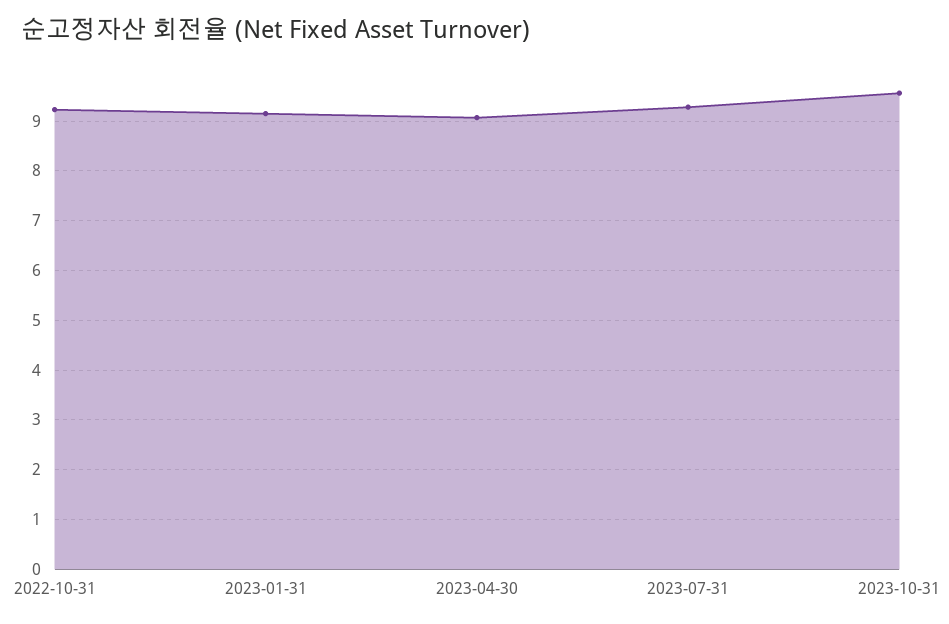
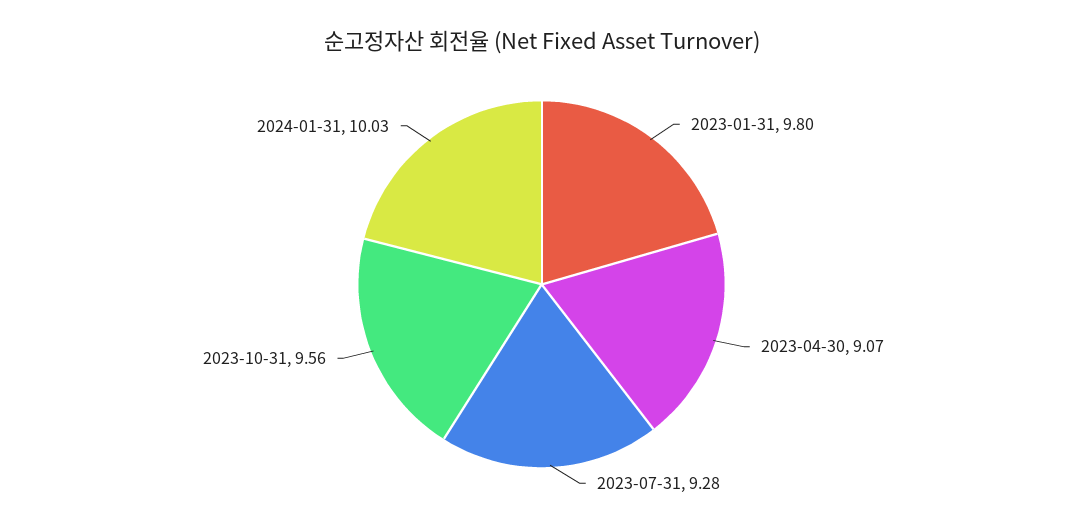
2022-10-31: 9.2 -> none
2023-01-31: 9.2 -> 9.8
2024-01-31: none -> 10.03

